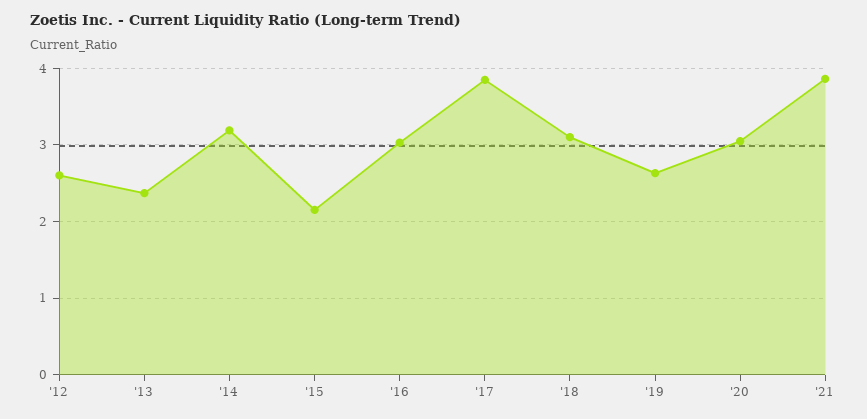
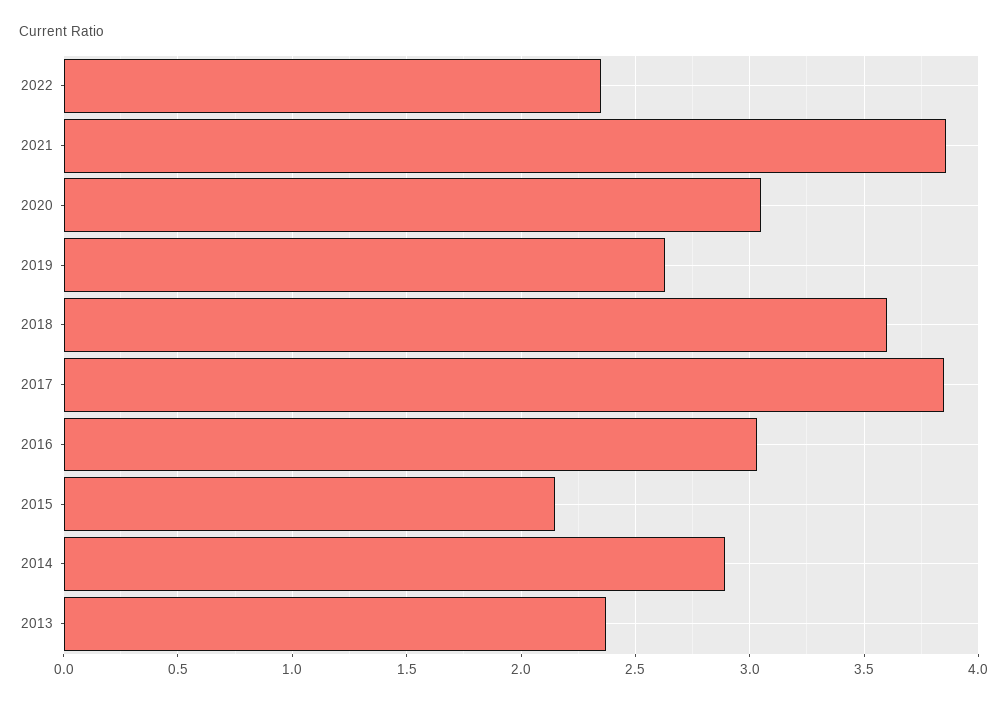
'12: 2.6 -> none
'14: 3.2 -> 2.9
'18: 3.1 -> 3.6
2022: none -> 2.35

